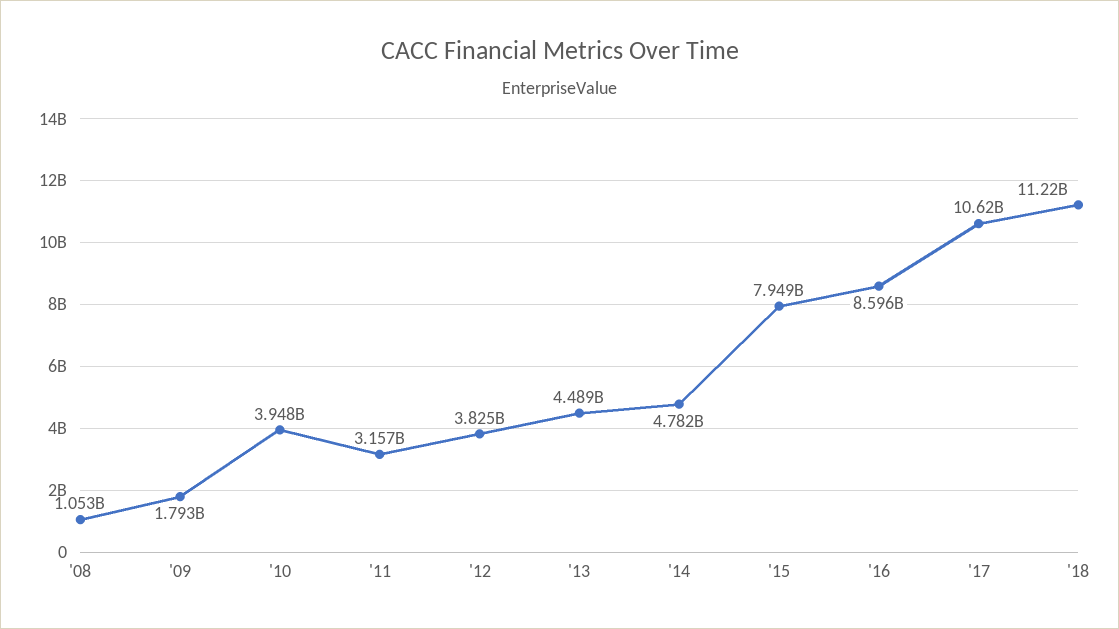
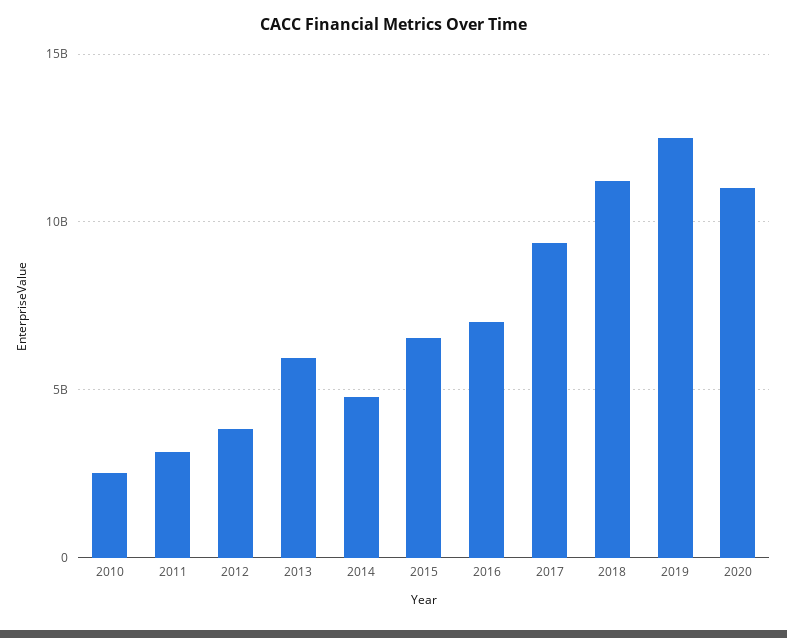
'08: 1053000000 -> none
'09: 1793000000 -> none
'10: 3948000000 -> 2500000000
'13: 4489000000 -> 6000000000
'15: 7949000000 -> 6500000000
'16: 8596000000 -> 7000000000
'17: 10620000000 -> 9500000000
2019: none -> 12500000000
2020: none -> 11000000000

